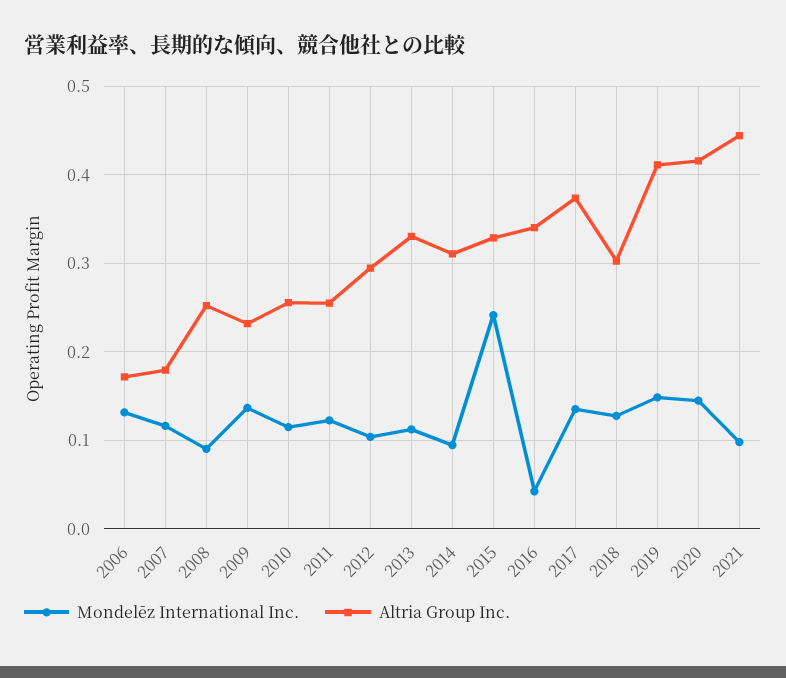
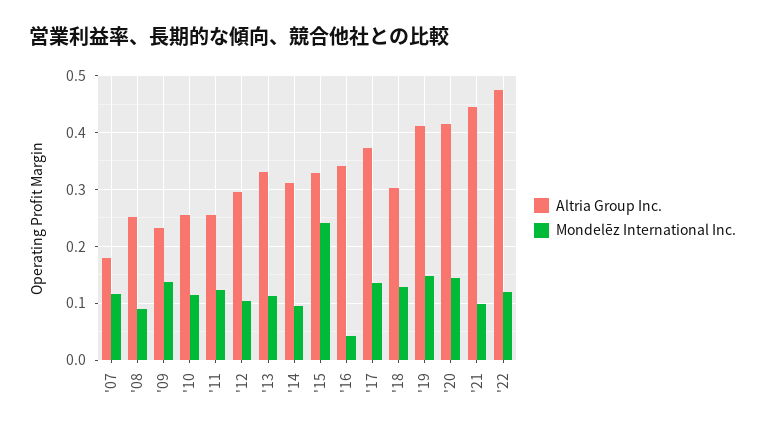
Mondelēz International Inc., 2006: 0.13 -> none
Altria Group Inc., 2006: 0.17 -> none
Altria Group Inc., '22: none -> 0.48
Mondelēz International Inc., '22: none -> 0.12

